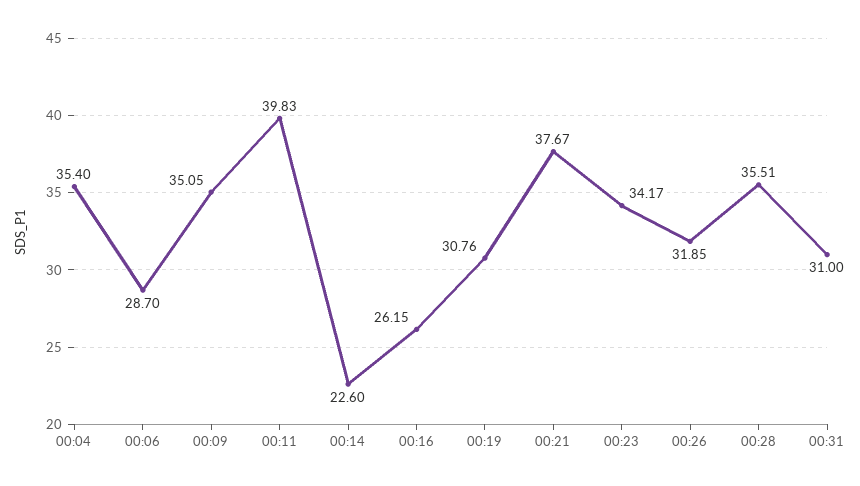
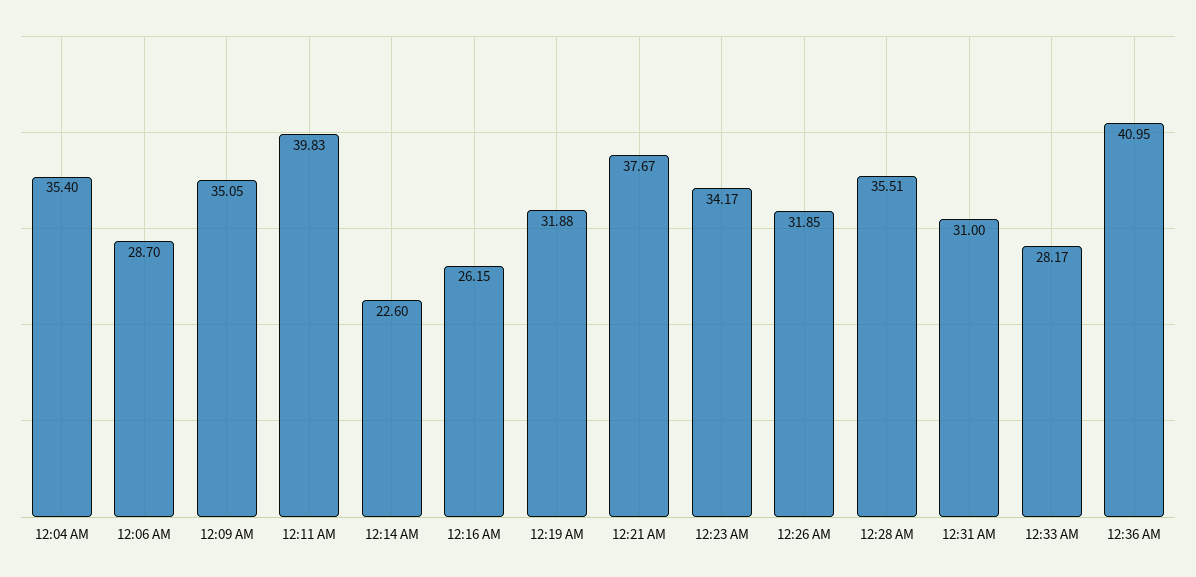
00:19: 30.76 -> 31.88
12:33 AM: none -> 28.17
12:36 AM: none -> 40.95

